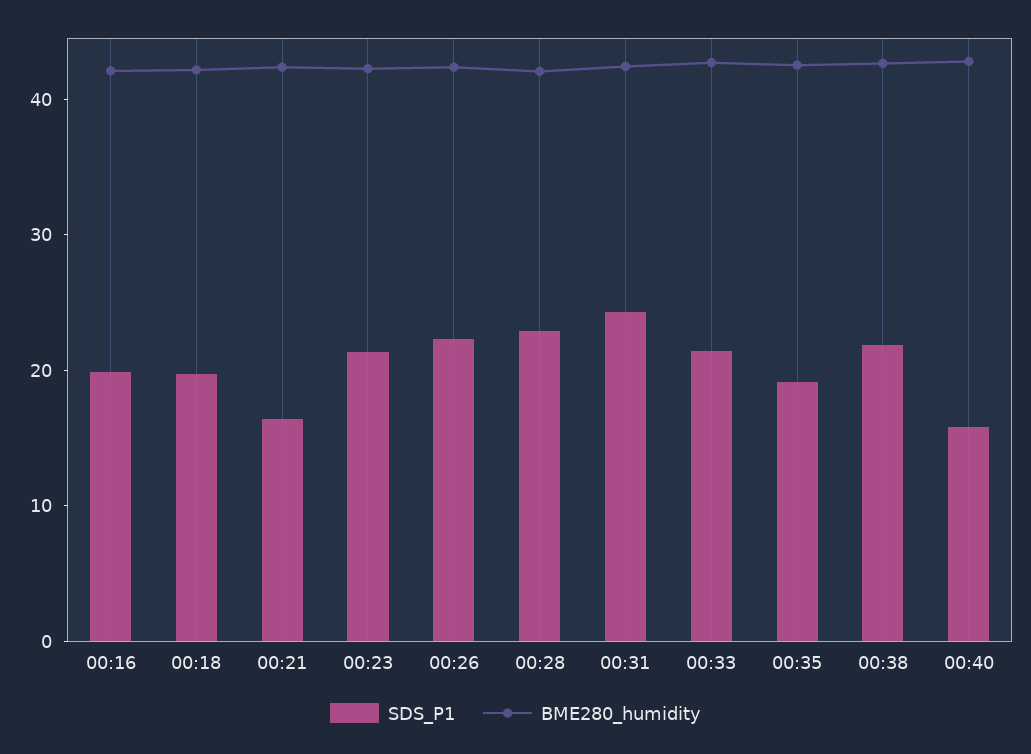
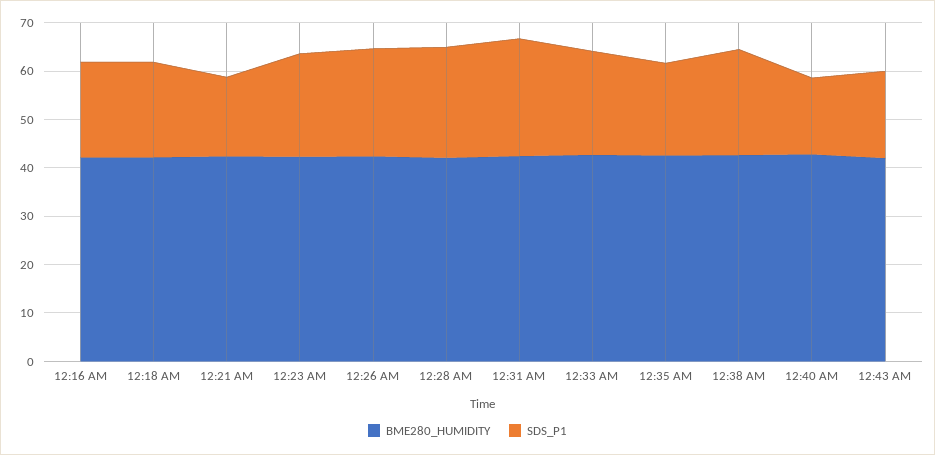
BME280_humidity, 12:43 AM: none -> 42
SDS_P1, 12:43 AM: none -> 18

